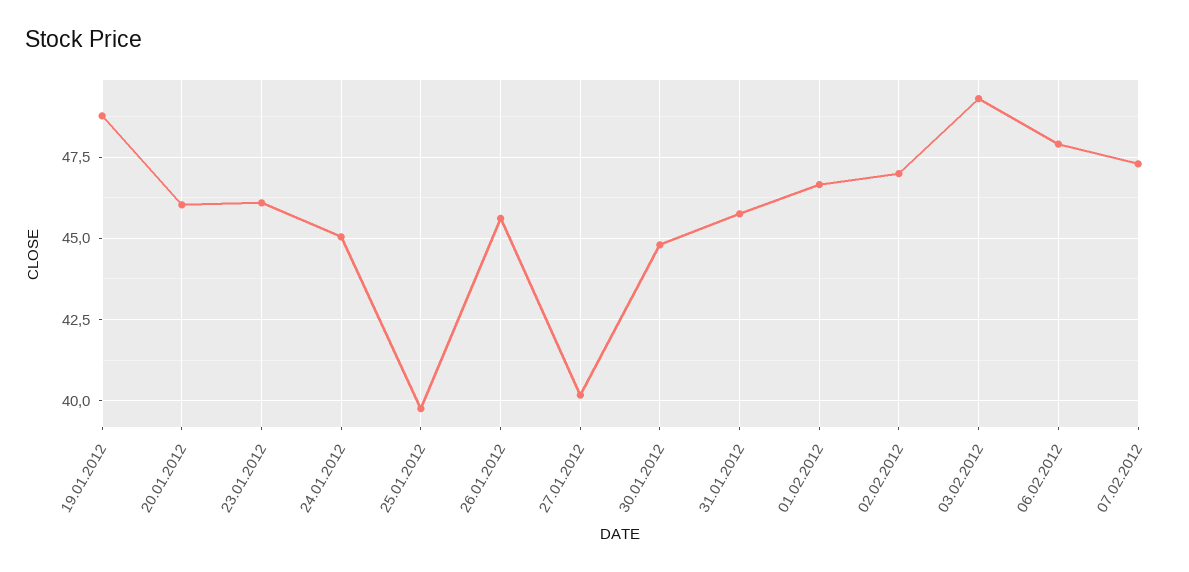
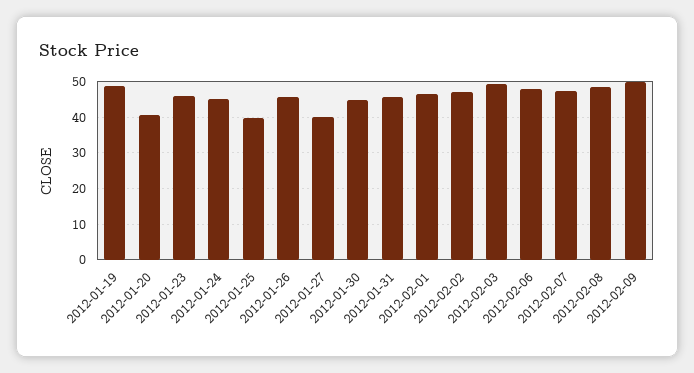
20.01.2012: 46 -> 40
2012-02-08: none -> 48
2012-02-09: none -> 50

